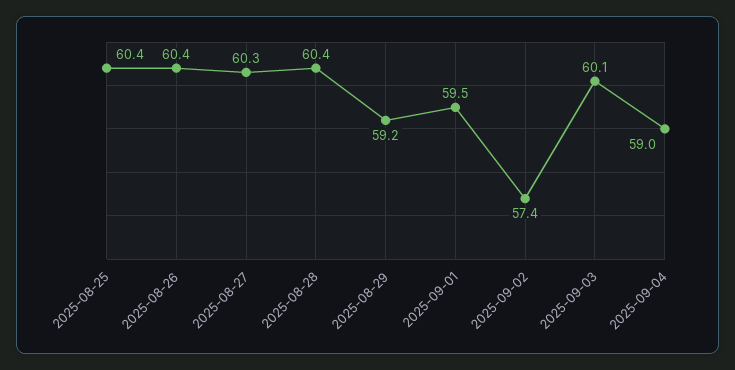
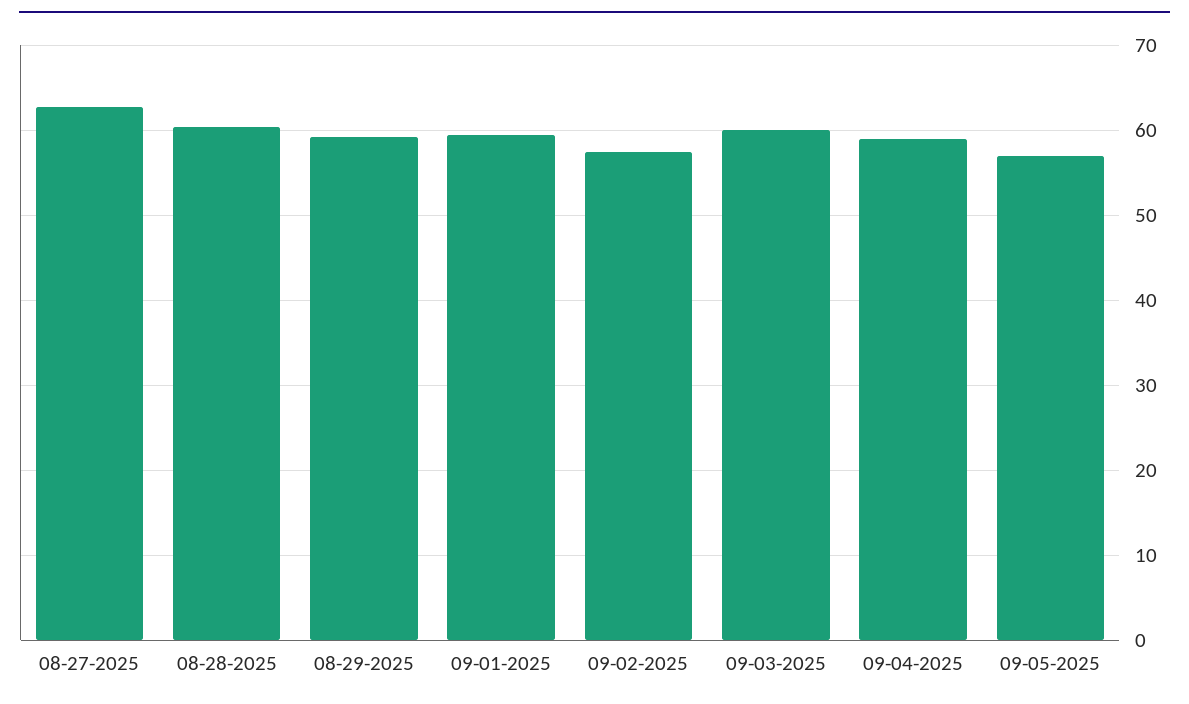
2025-08-25: 60.4 -> none
2025-08-26: 60.4 -> none
2025-08-27: 60.3 -> 63
09-05-2025: none -> 57

